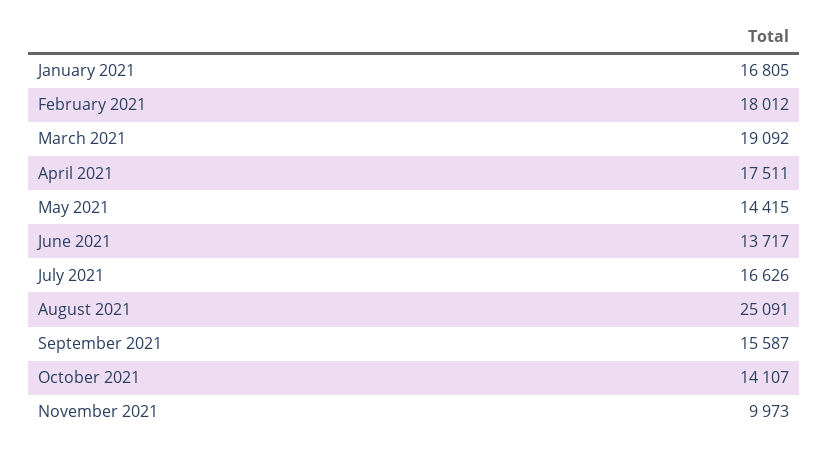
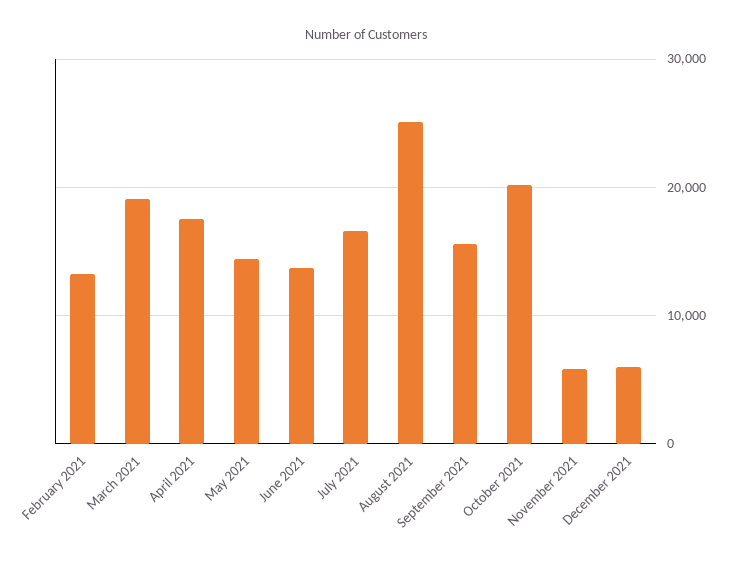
January 2021: 16805 -> none
February 2021: 18012 -> 13000
October 2021: 14107 -> 20000
November 2021: 9973 -> 6000
December 2021: none -> 6000

